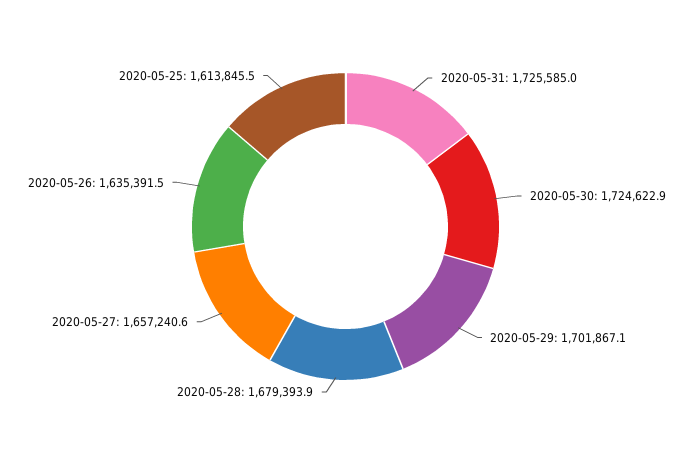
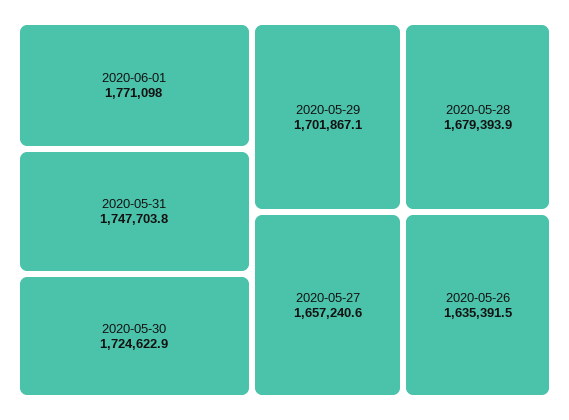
2020-05-31: 1725585 -> 1747703.8
2020-05-25: 1613845.5 -> none
2020-06-01: none -> 1771098

